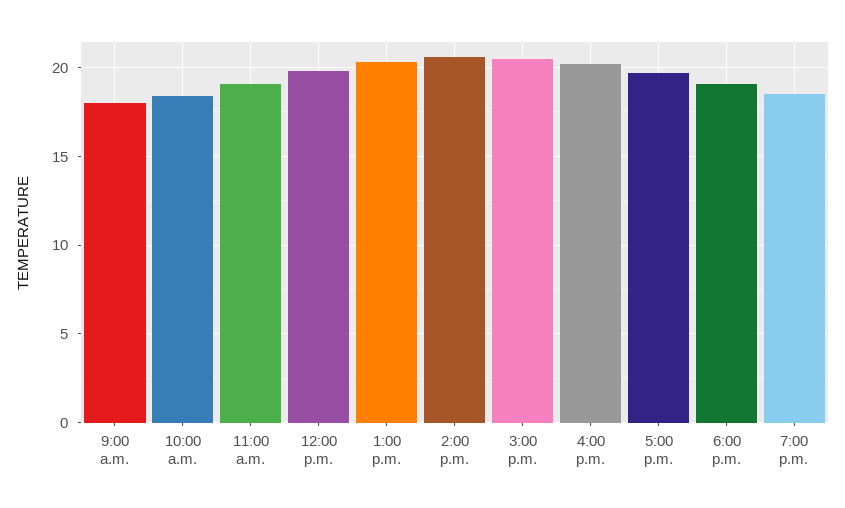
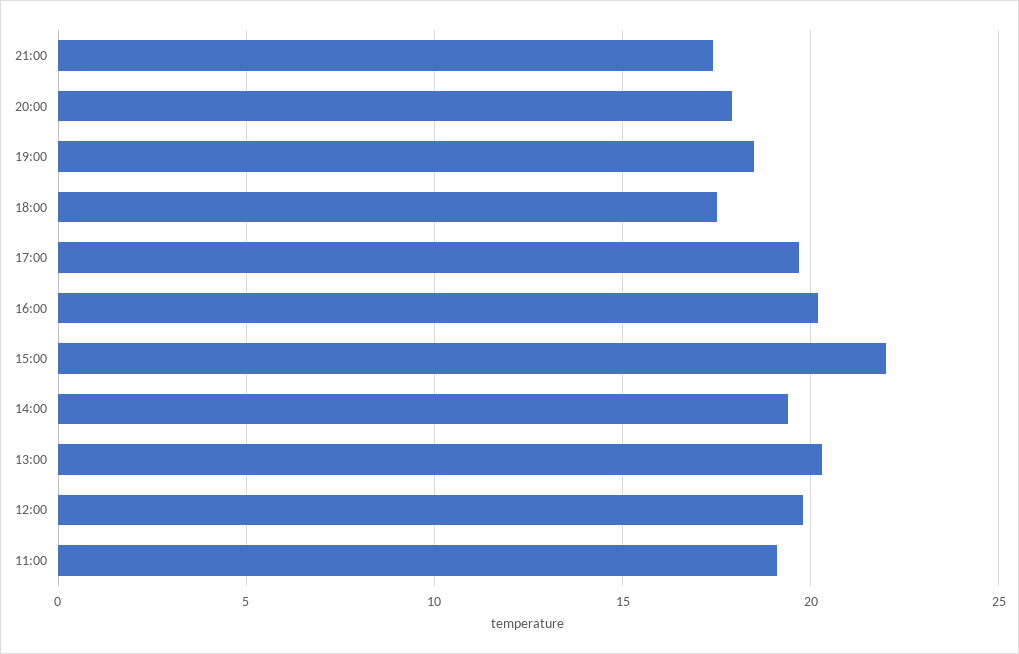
9:00 a.m.: 18 -> none
10:00 a.m.: 18.5 -> none
2:00 p.m.: 20.5 -> 19.5
3:00 p.m.: 20.5 -> 22
6:00 p.m.: 19 -> 17.5
21:00: none -> 17.5
20:00: none -> 18

